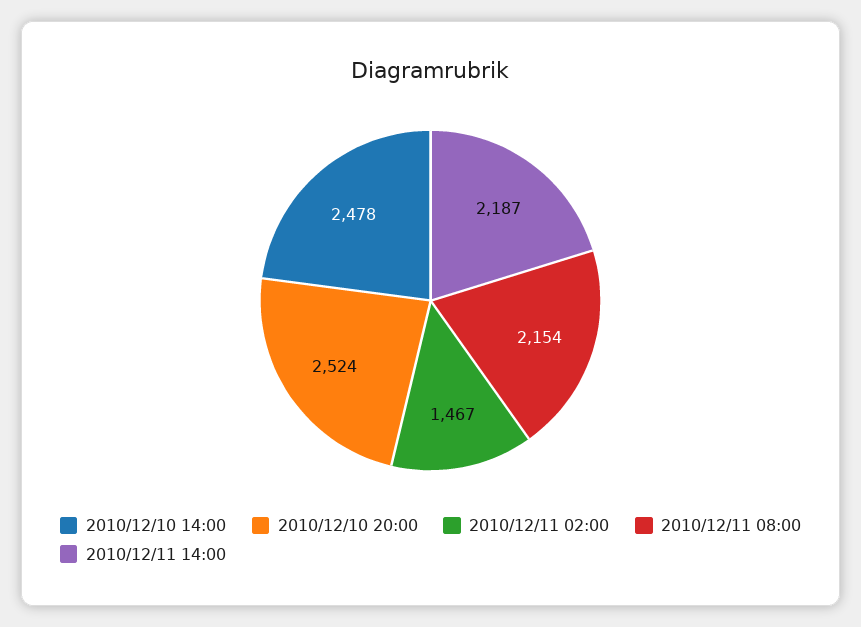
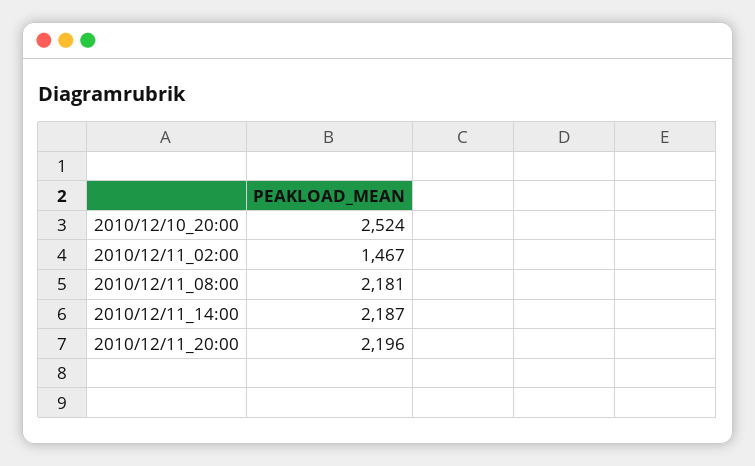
2010/12/10 14:00: 2478 -> none
2010/12/11 08:00: 2154 -> 2181
2010/12/11_20:00: none -> 2196

